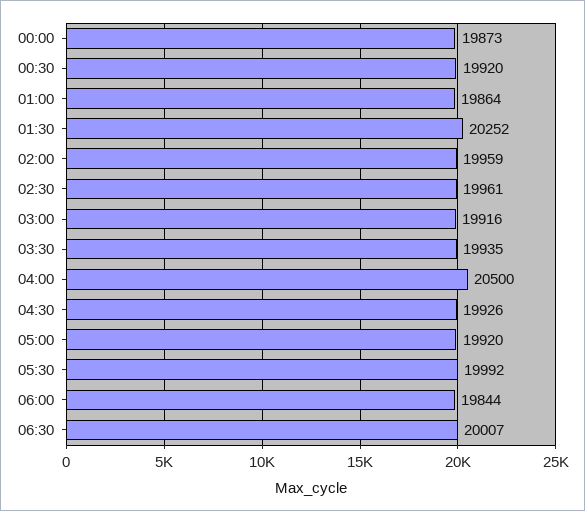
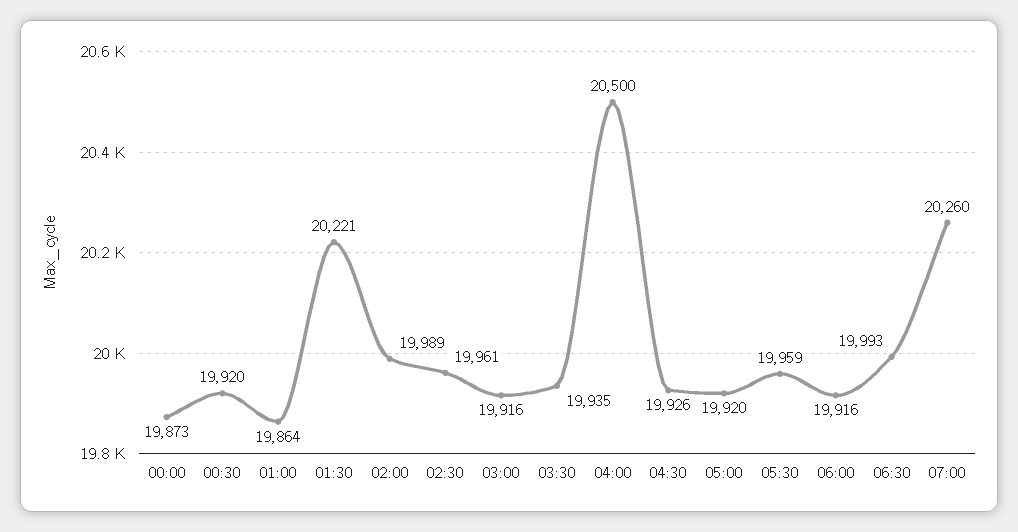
01:30: 20252 -> 20221
02:00: 19959 -> 19989
05:30: 19992 -> 19959
06:00: 19844 -> 19916
06:30: 20007 -> 19993
07:00: none -> 20260

